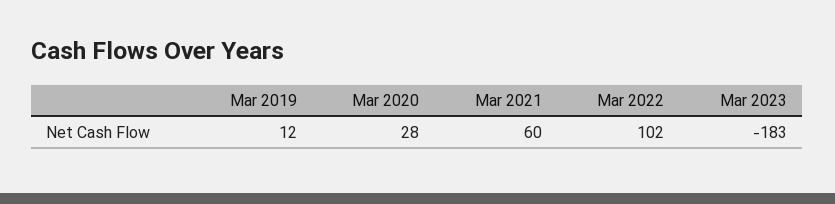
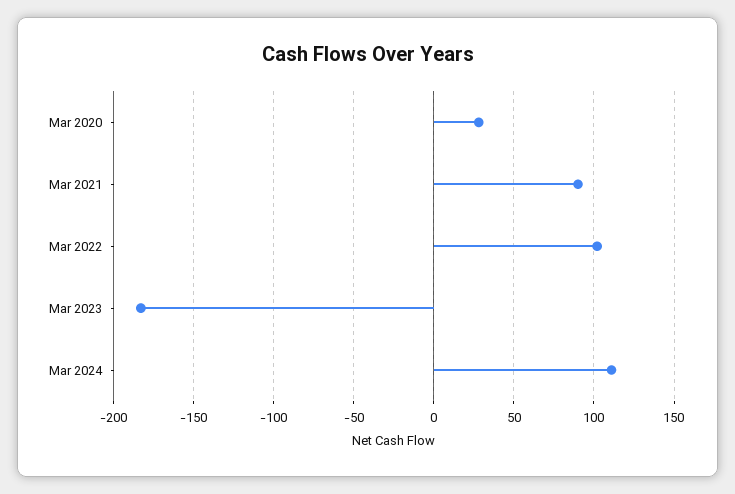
Mar 2019: 12 -> none
Mar 2021: 60 -> 90
Mar 2024: none -> 110

